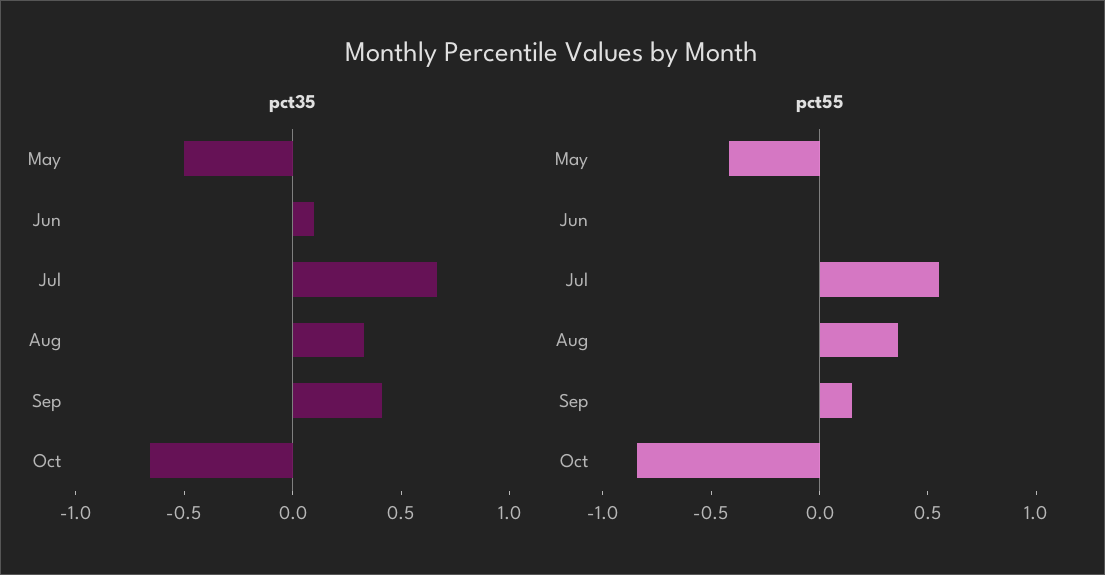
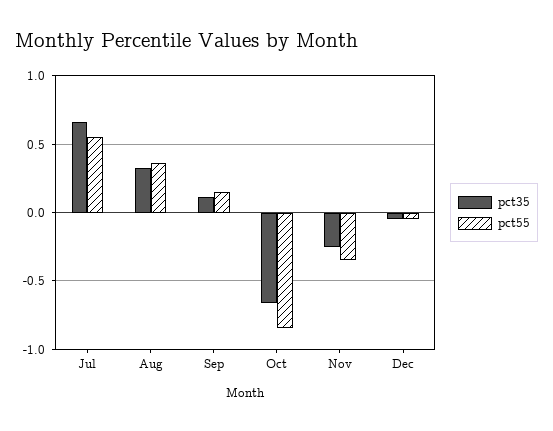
pct35, May: -0.5 -> none
pct35, Jun: 0.1 -> none
pct35, Sep: 0.4 -> 0.1
pct55, May: -0.4 -> none
pct55, Jun: 0 -> none
pct35, Nov: none -> -0.25
pct55, Nov: none -> -0.35
pct35, Dec: none -> -0.05
pct55, Dec: none -> -0.05

